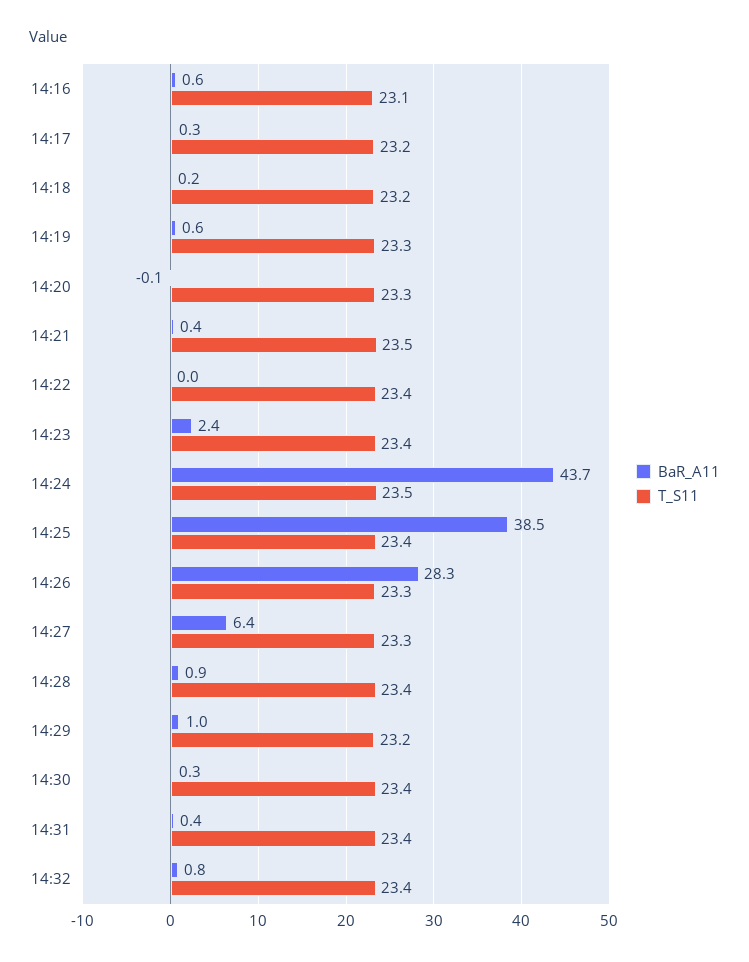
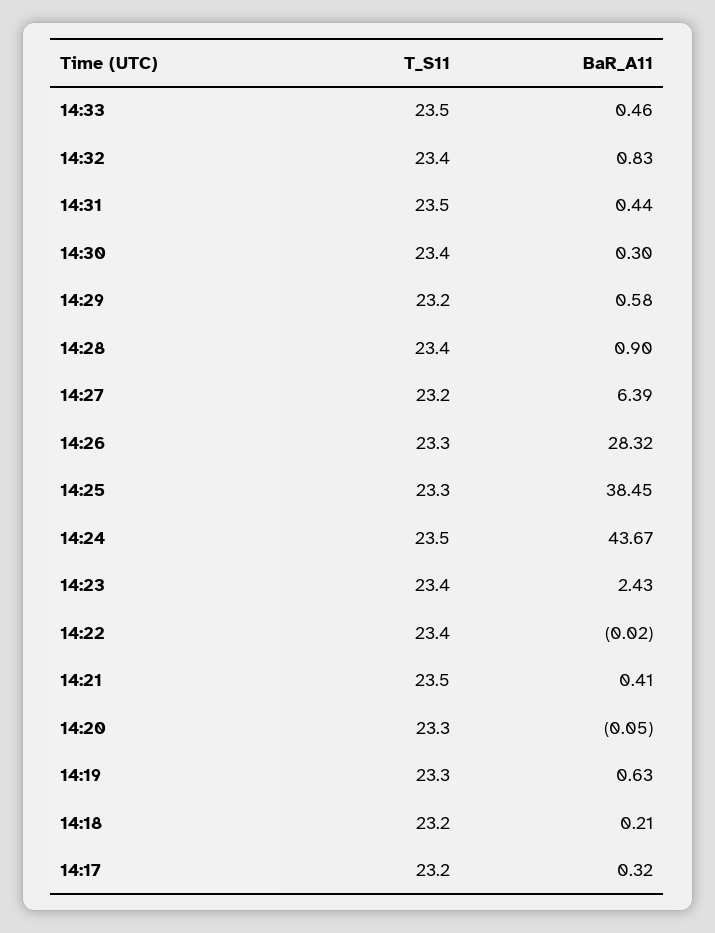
BaR_A11, 14:16: 0.6 -> none
T_S11, 14:16: 23.1 -> none
T_S11, 14:25: 23.4 -> 23.3
T_S11, 14:27: 23.3 -> 23.2
BaR_A11, 14:29: 1 -> 0.58
T_S11, 14:31: 23.4 -> 23.5
T_S11, 14:33: none -> 23.5
BaR_A11, 14:33: none -> 0.46

